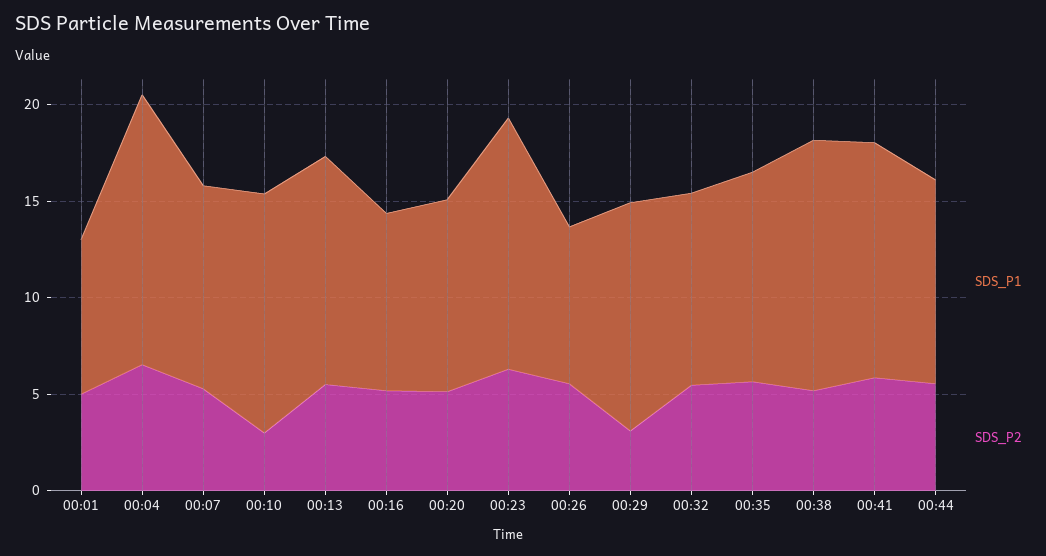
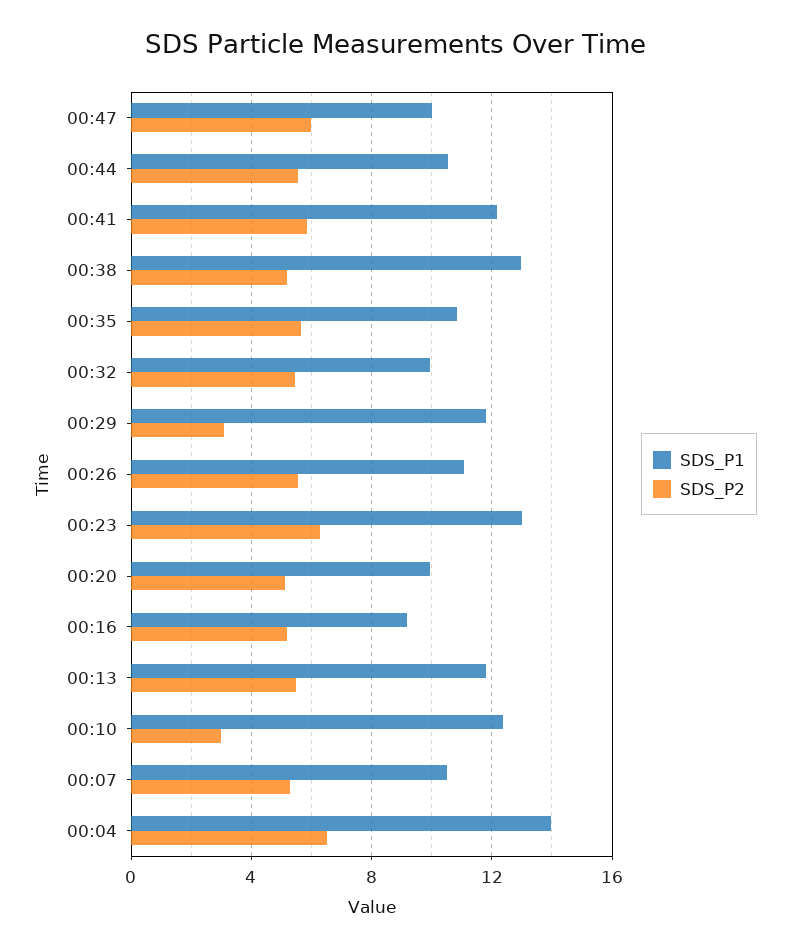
SDS_P1, 00:01: 8 -> none
SDS_P2, 00:01: 5 -> none
SDS_P1, 00:26: 8 -> 11
SDS_P1, 00:47: none -> 10
SDS_P2, 00:47: none -> 6

